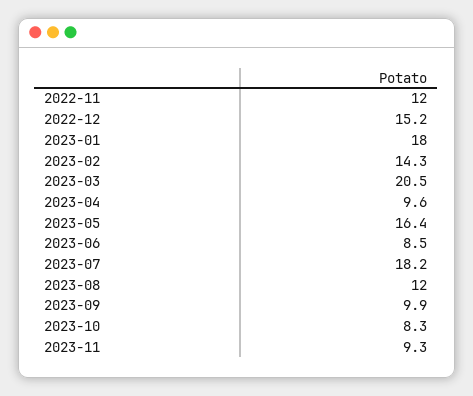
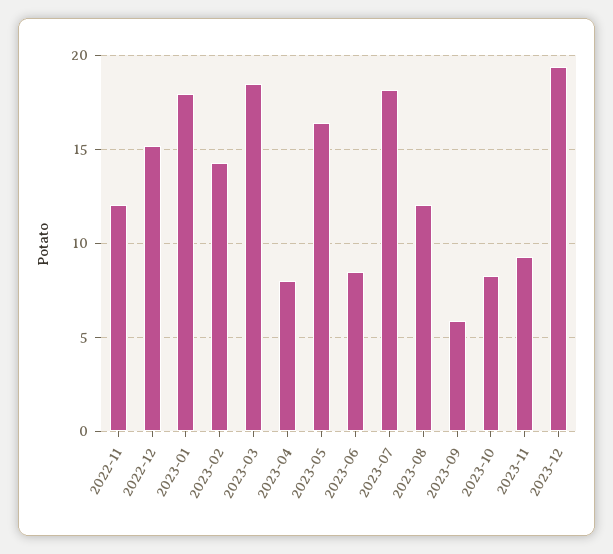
2023-03: 20.5 -> 18.5
2023-04: 9.6 -> 8
2023-09: 9.9 -> 6
2023-12: none -> 19.5

